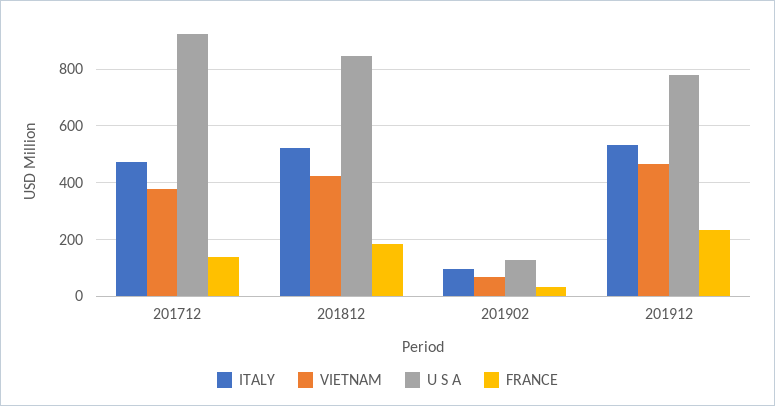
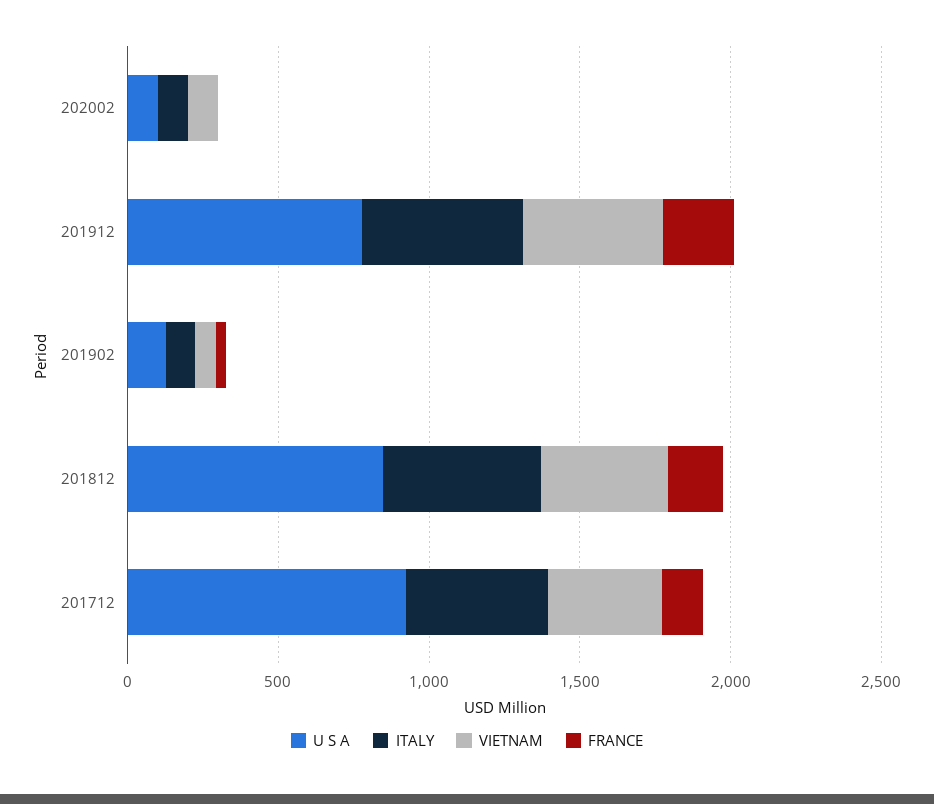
U S A, 202002: none -> 100
ITALY, 202002: none -> 100
VIETNAM, 202002: none -> 100
FRANCE, 202002: none -> 0

